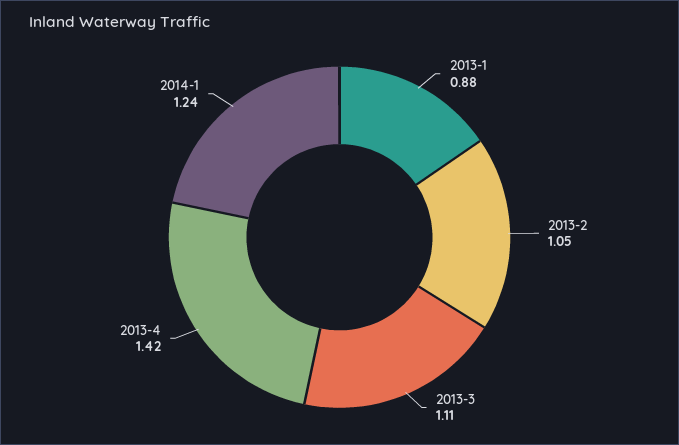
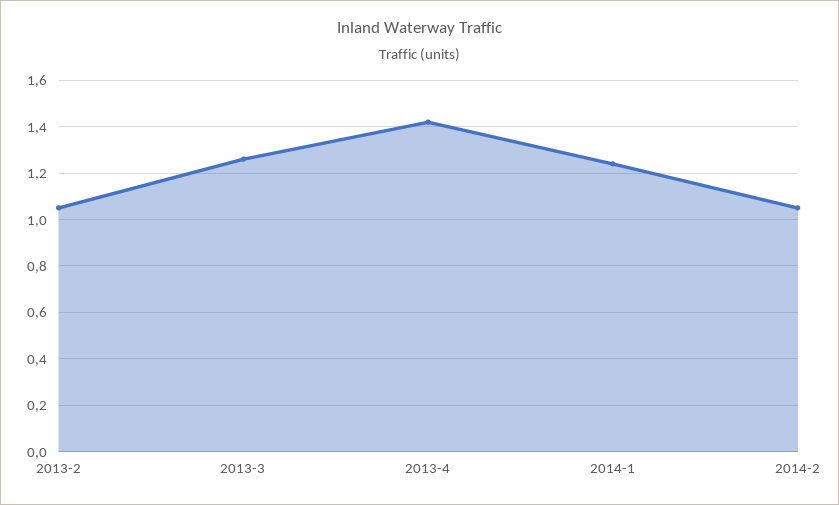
2013-1: 0.88 -> none
2013-3: 1.11 -> 1.25
2014-2: none -> 1.05

